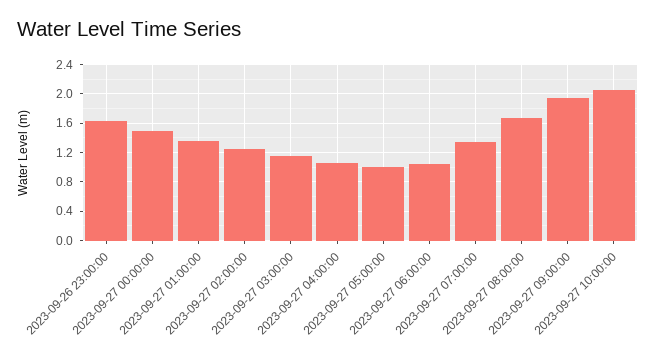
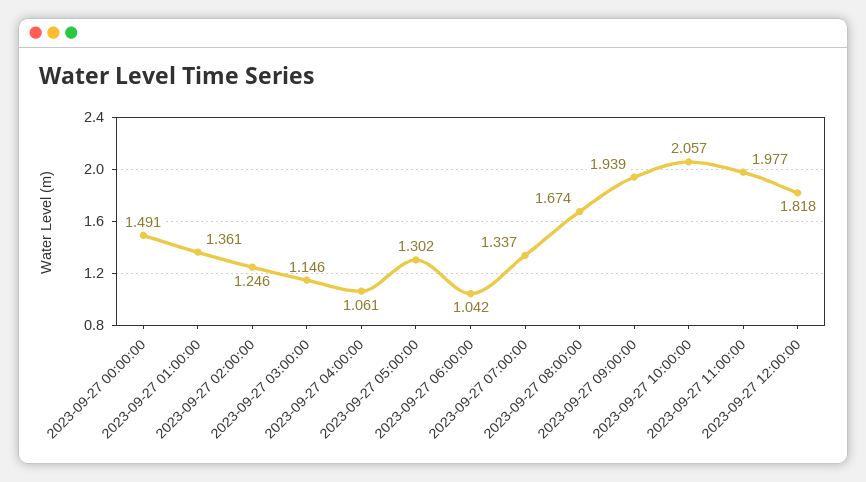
2023-09-26 23:00:00: 1.6 -> none
2023-09-27 05:00:00: 1 -> 1.302
2023-09-27 11:00:00: none -> 1.977
2023-09-27 12:00:00: none -> 1.818

